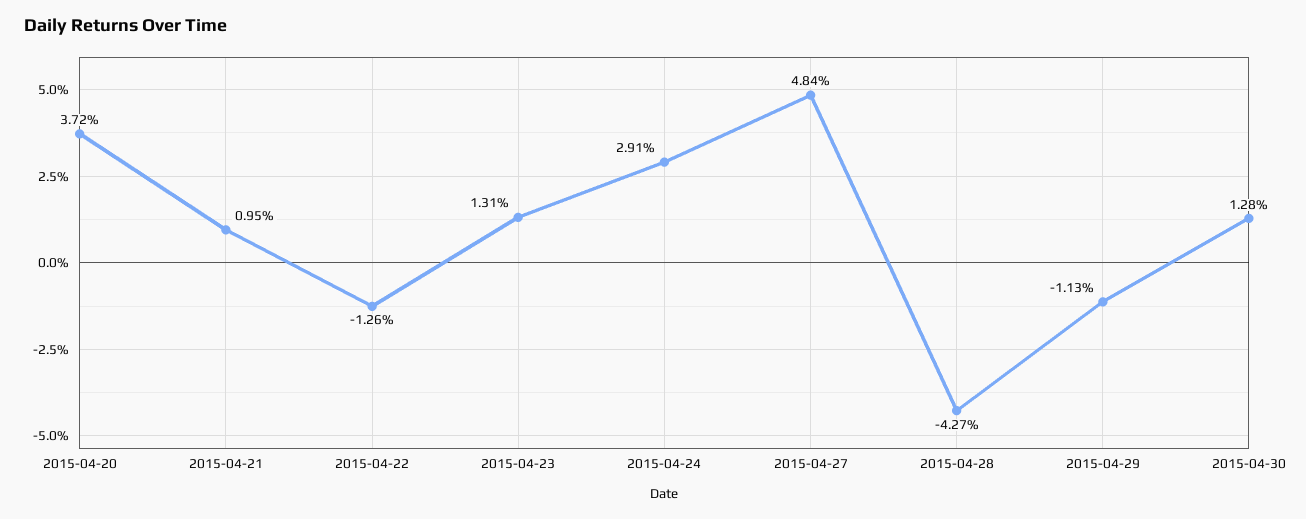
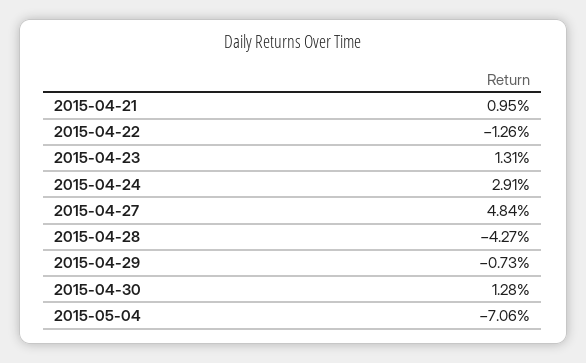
2015-04-20: 3.72 -> none
2015-04-29: -1.13 -> -0.73
2015-05-04: none -> -7.06

